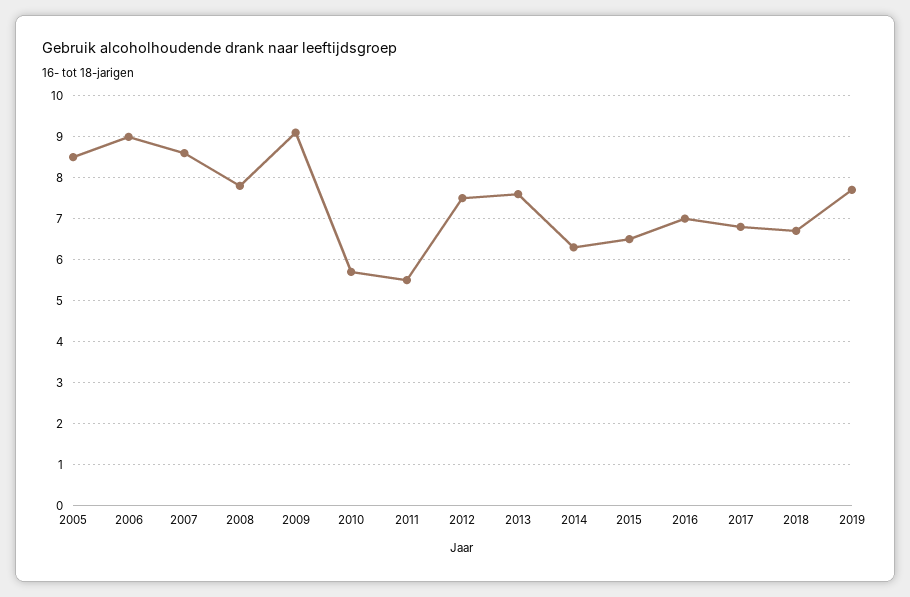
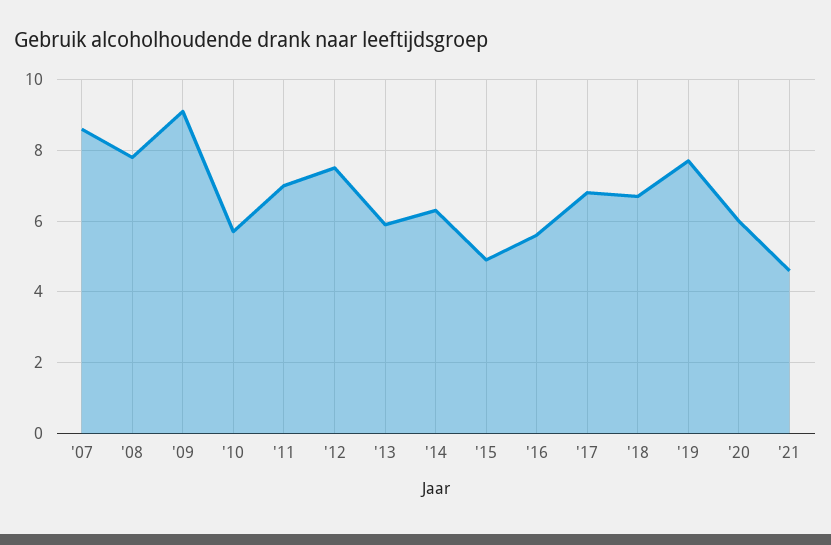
2005: 8.5 -> none
2006: 9 -> none
2011: 5.5 -> 7
2013: 7.5 -> 6
2015: 6.5 -> 5
2016: 7 -> 5.5
'20: none -> 6
'21: none -> 4.5

